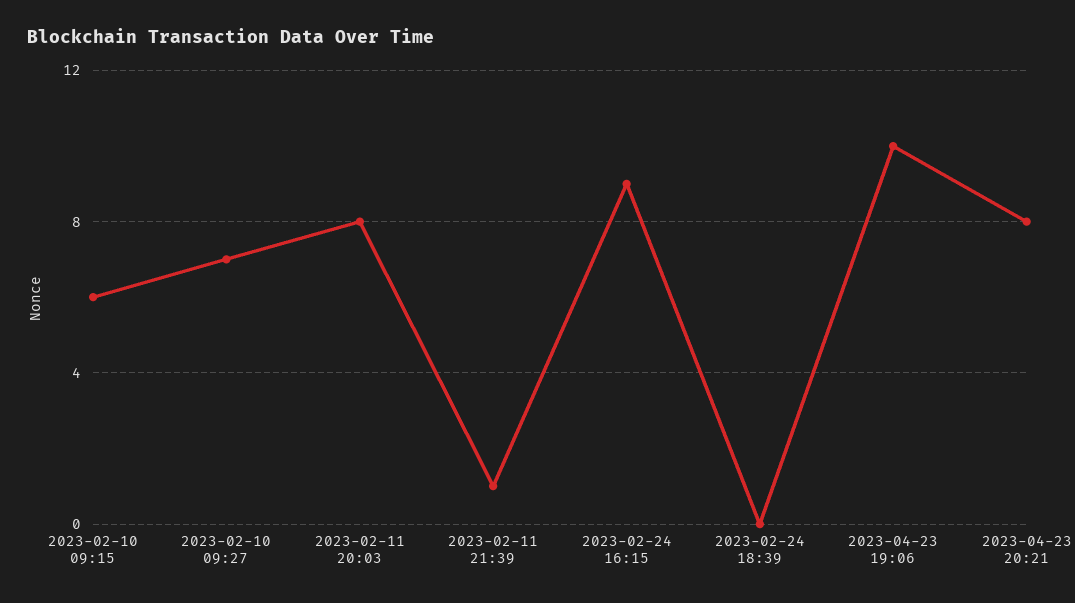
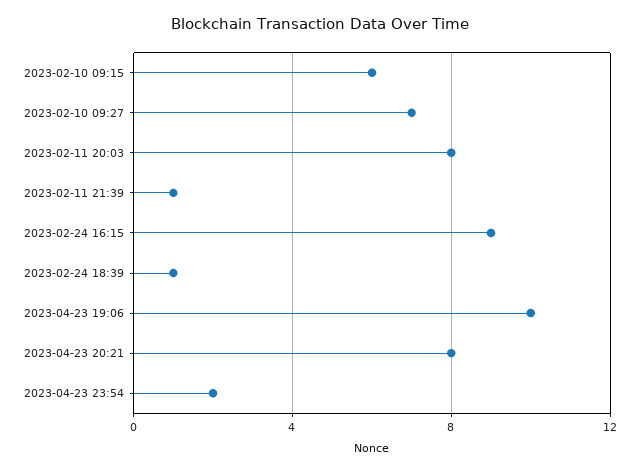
2023-02-24 18:39: 0 -> 1
2023-04-23 23:54: none -> 2

